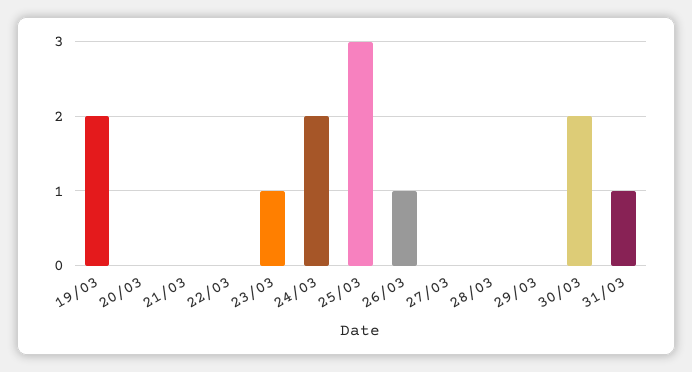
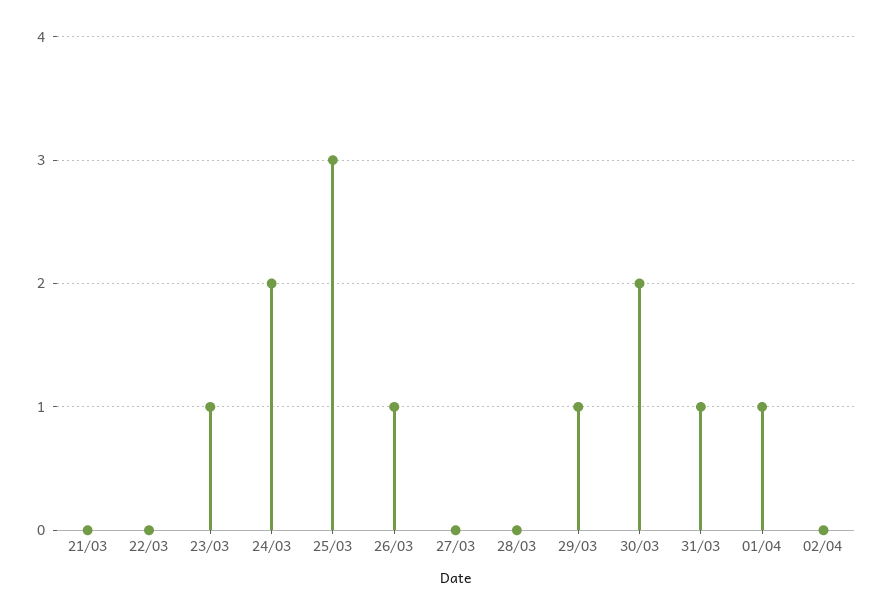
19/03: 2 -> none
20/03: 0 -> none
29/03: 0 -> 1
01/04: none -> 1
02/04: none -> 0

